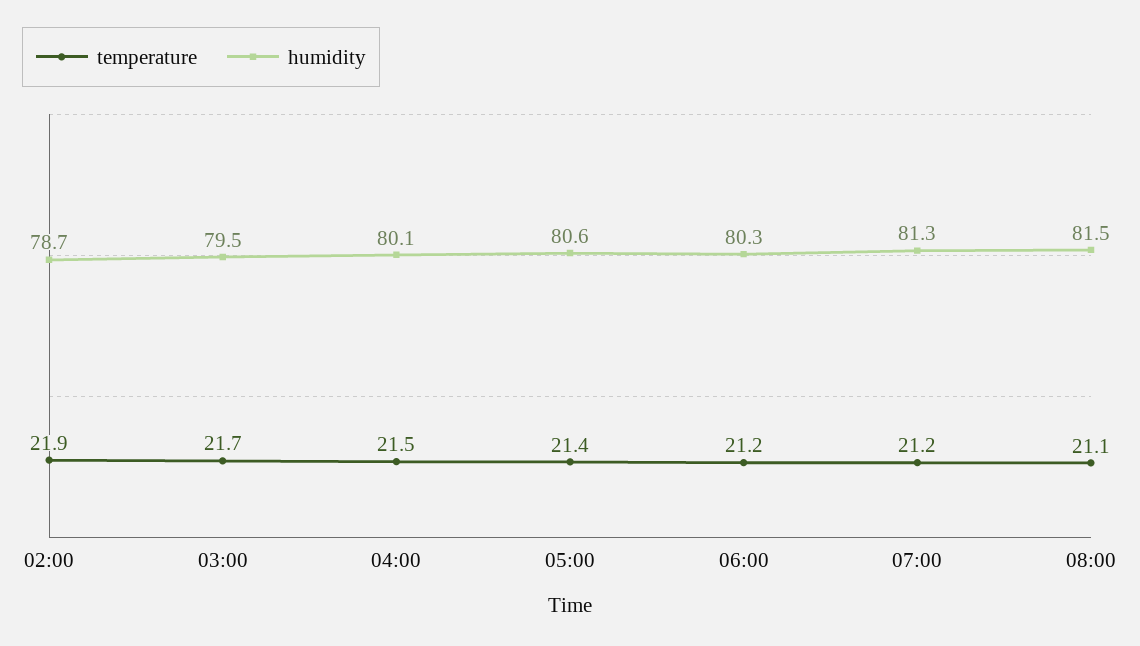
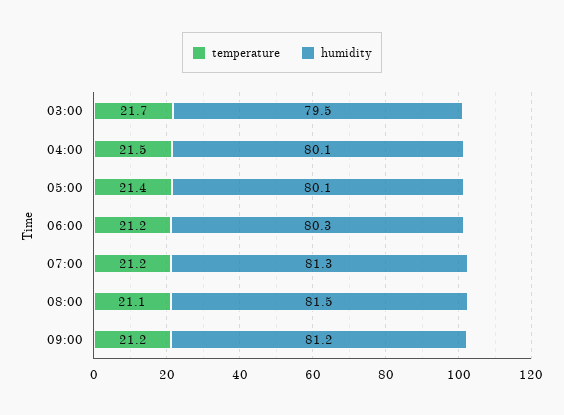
temperature, 02:00: 21.9 -> none
humidity, 02:00: 78.7 -> none
humidity, 05:00: 80.6 -> 80.1
temperature, 09:00: none -> 21.2
humidity, 09:00: none -> 81.2

